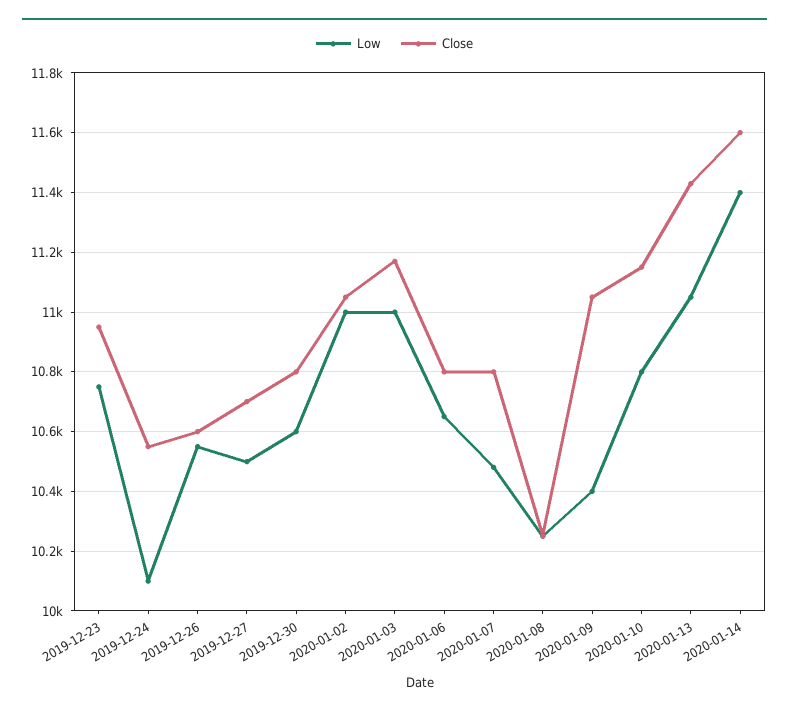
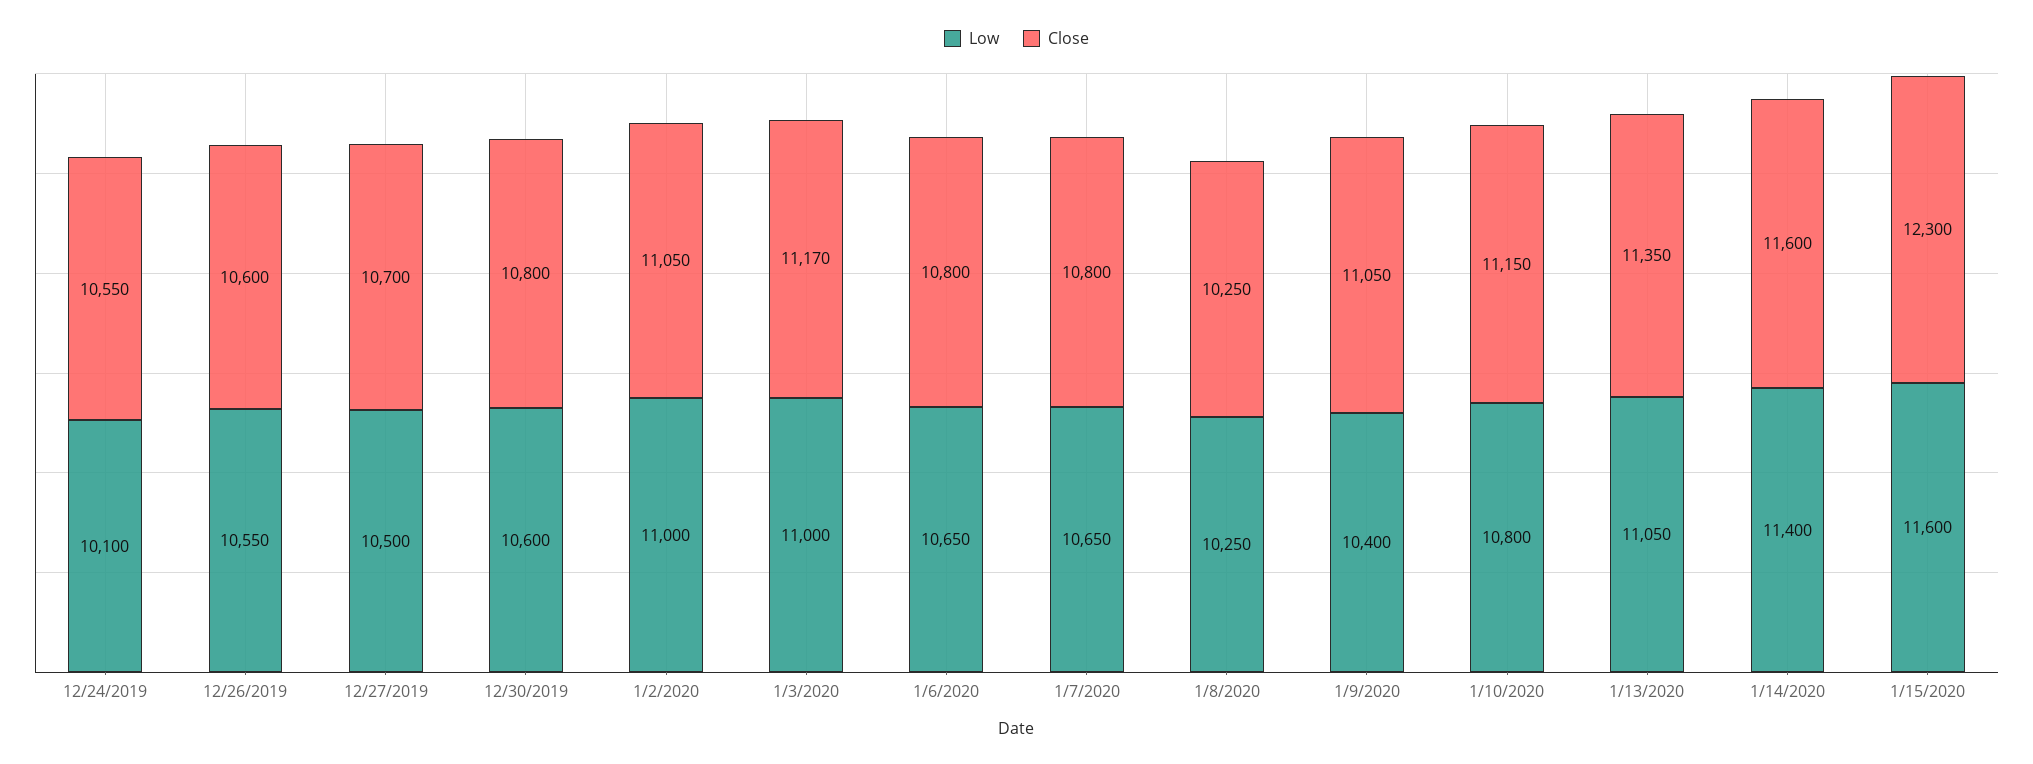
Low, 2019-12-23: 10750 -> none
Close, 2019-12-23: 10950 -> none
Low, 2020-01-07: 10475 -> 10650
Close, 2020-01-13: 11425 -> 11350
Low, 1/15/2020: none -> 11600
Close, 1/15/2020: none -> 12300

